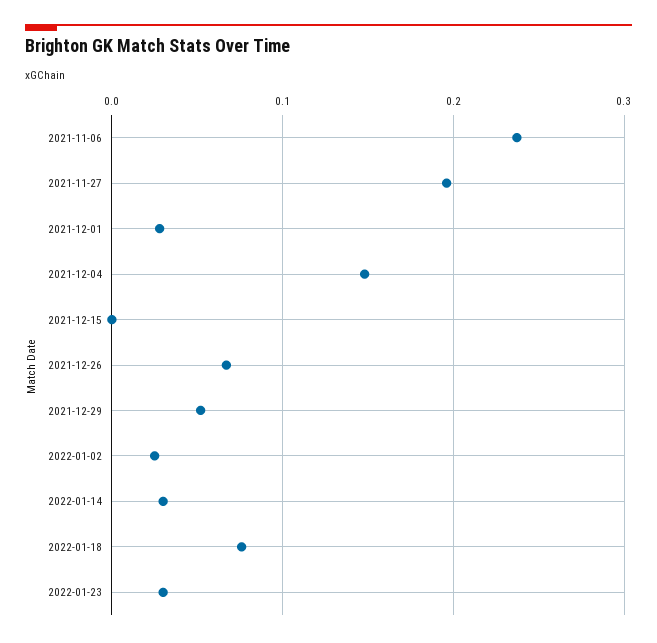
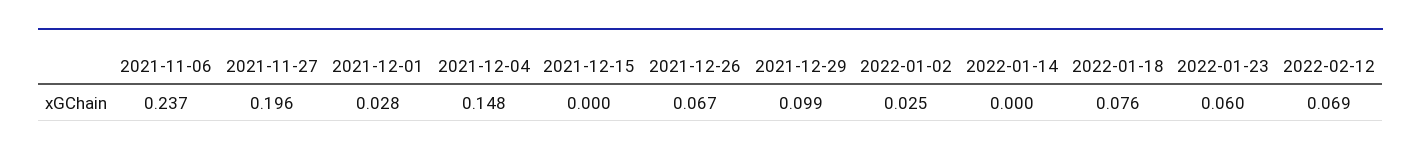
2021-12-29: 0.05 -> 0.099
2022-01-14: 0.03 -> 0
2022-01-23: 0.03 -> 0.06
2022-02-12: none -> 0.069

